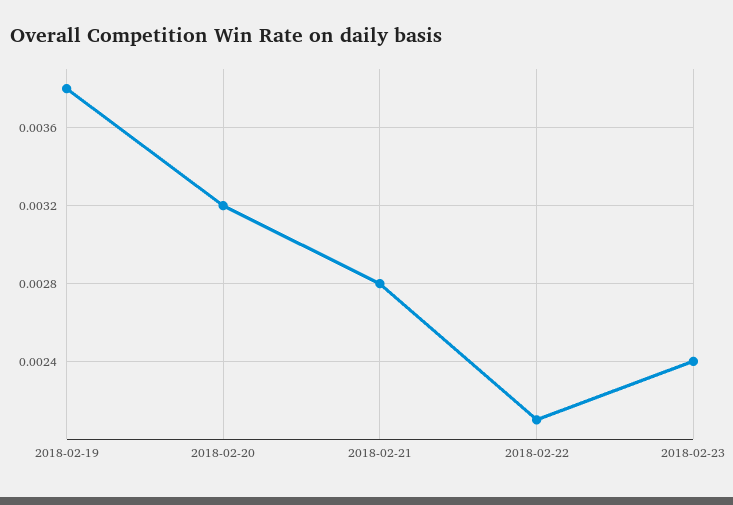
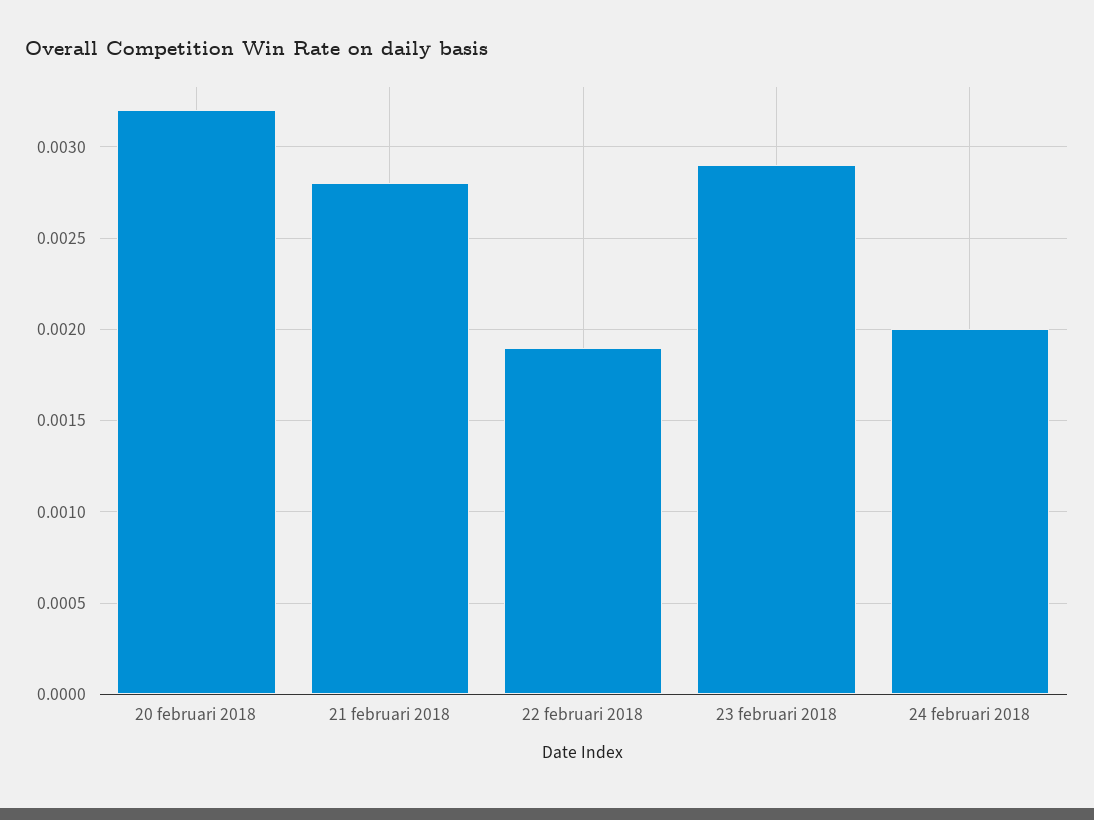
2018-02-19: 0.0038 -> none
2018-02-22: 0.0021 -> 0.0019
2018-02-23: 0.0024 -> 0.0029
24 februari 2018: none -> 0.002

